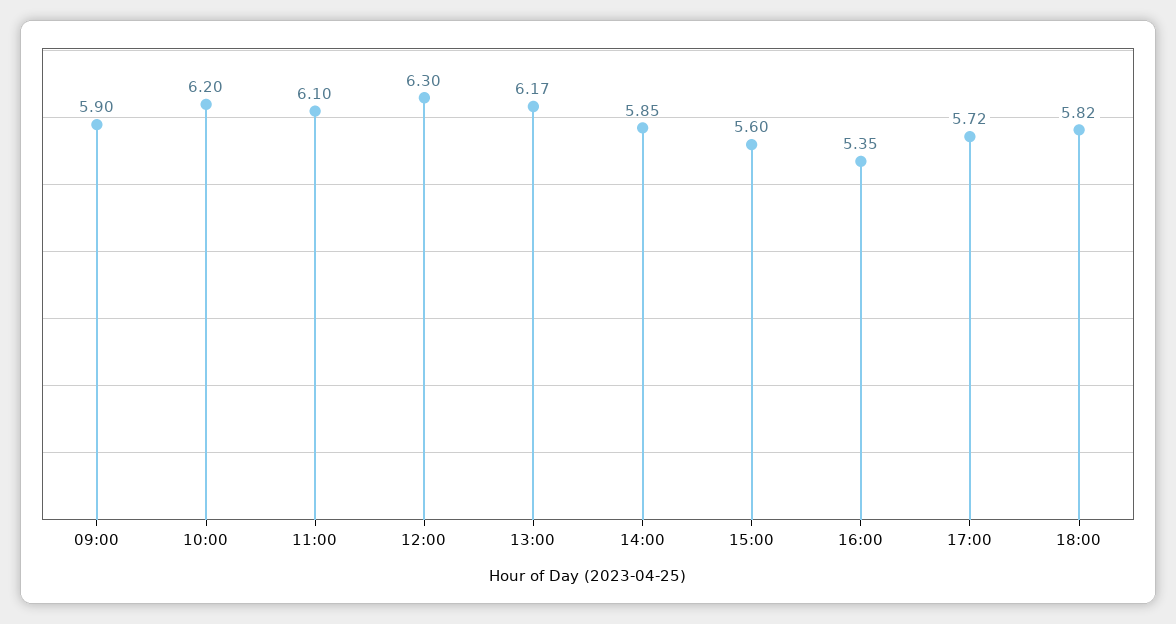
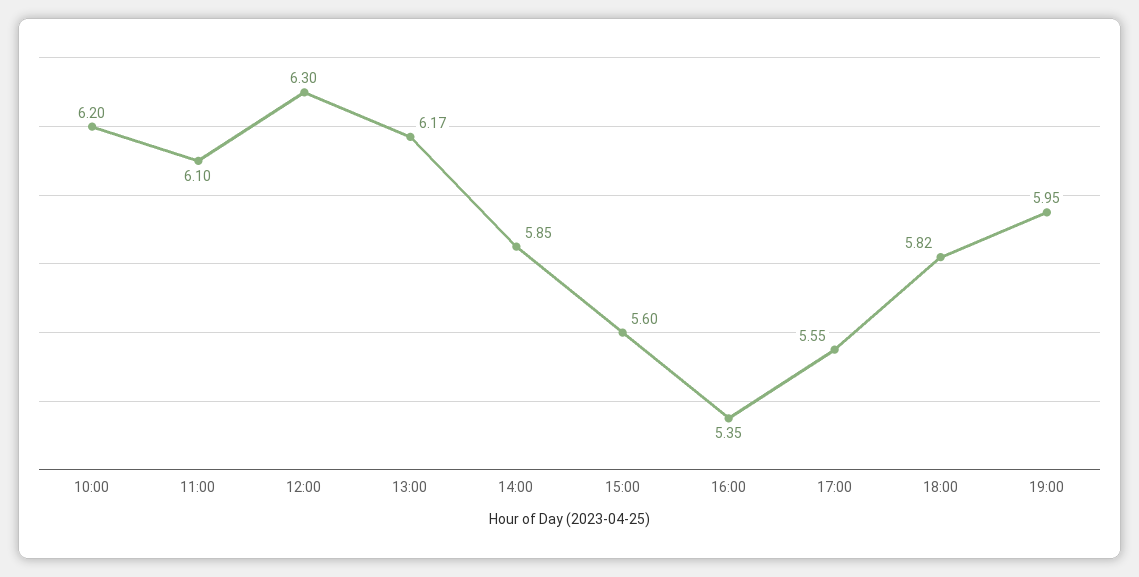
09:00: 5.9 -> none
17:00: 5.72 -> 5.55
19:00: none -> 5.95

